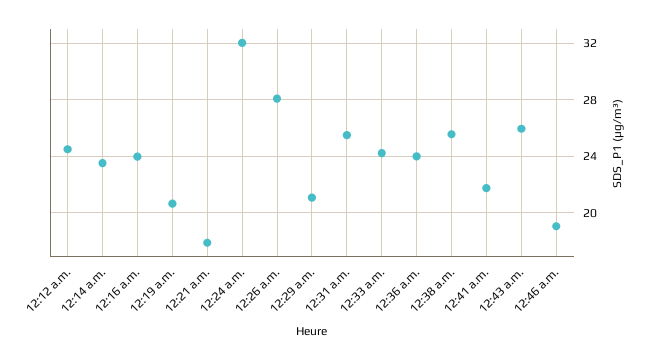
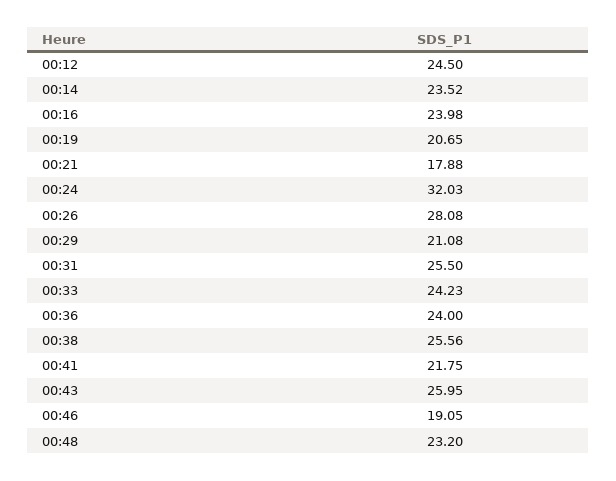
00:48: none -> 23.2

